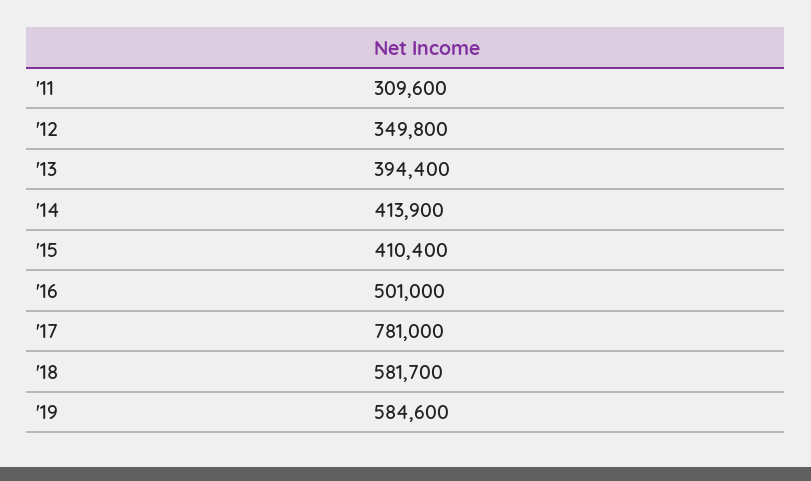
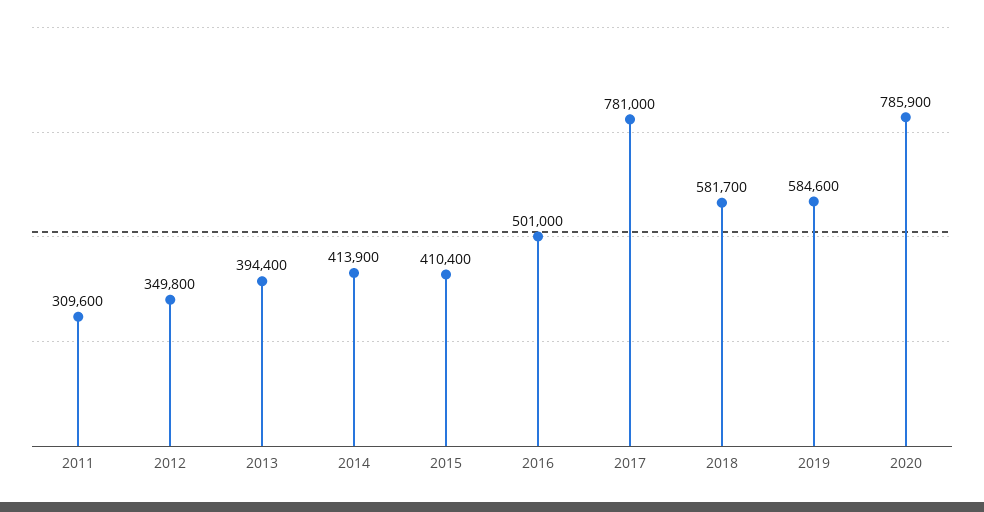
2020: none -> 785900

